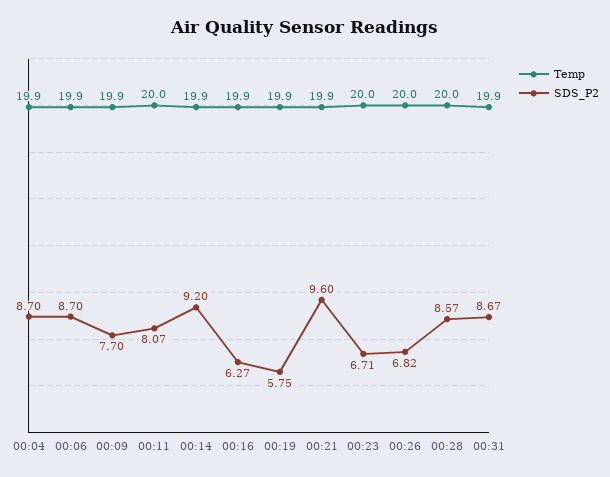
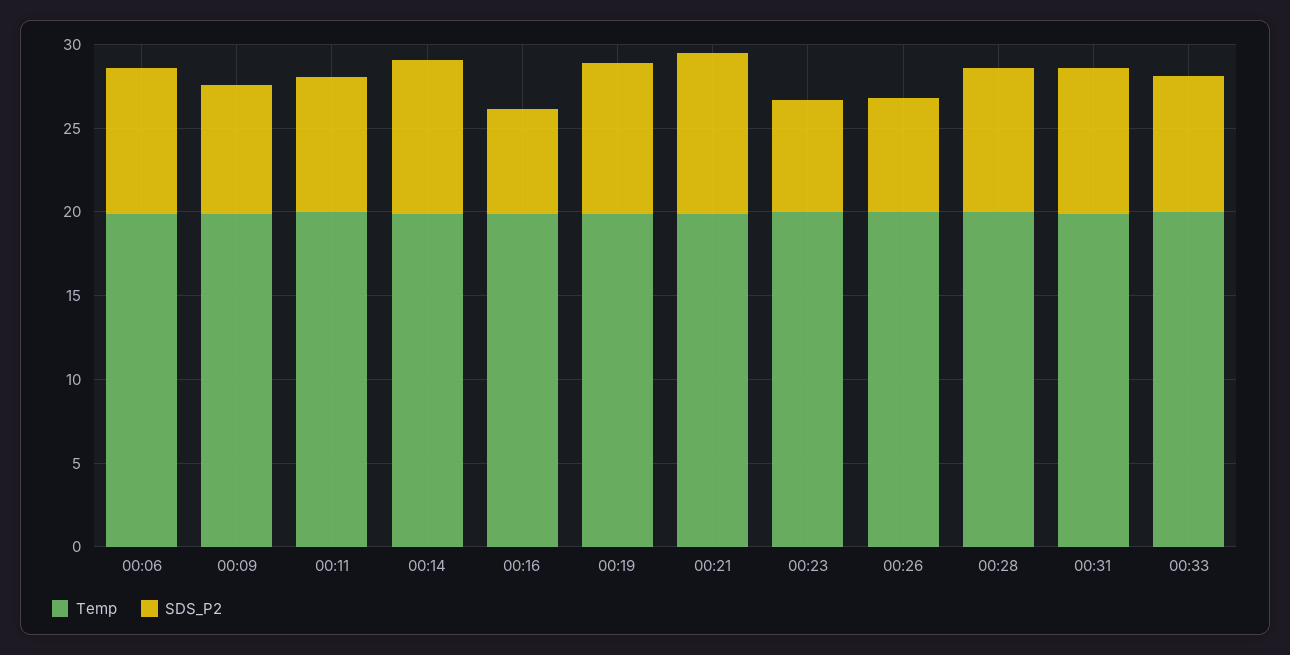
Temp, 00:04: 19.9 -> none
SDS_P2, 00:04: 8.7 -> none
SDS_P2, 00:19: 5.75 -> 9
Temp, 00:33: none -> 20
SDS_P2, 00:33: none -> 8

